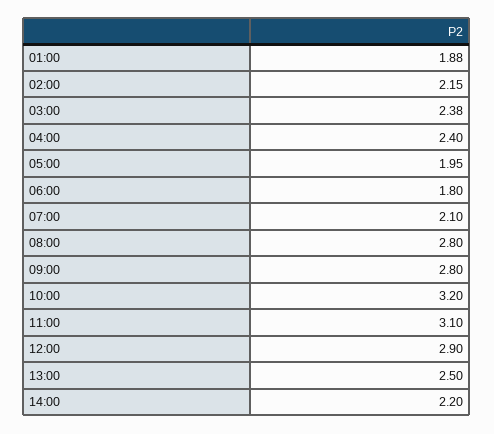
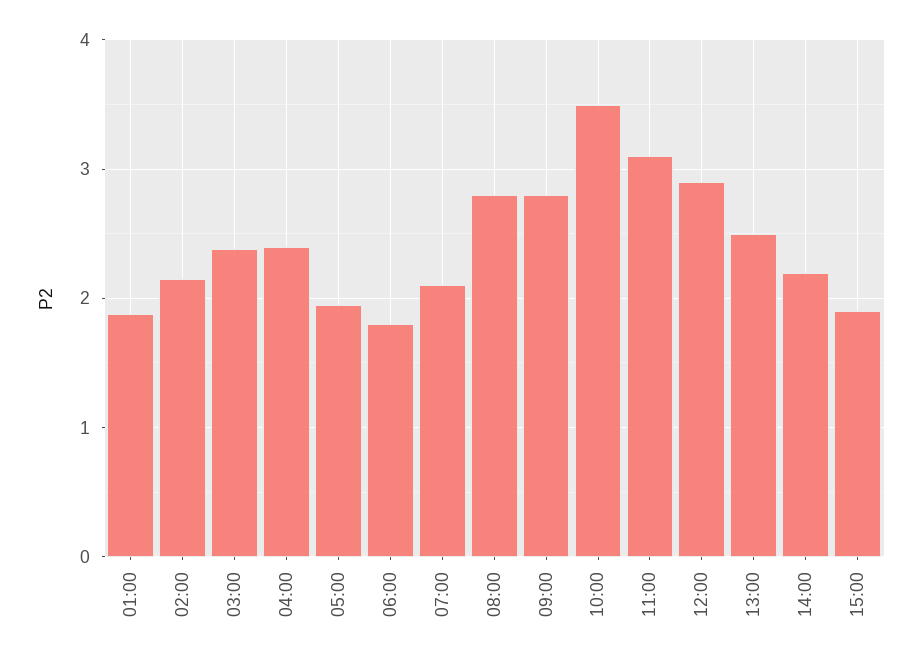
10:00: 3.2 -> 3.5
15:00: none -> 1.9

